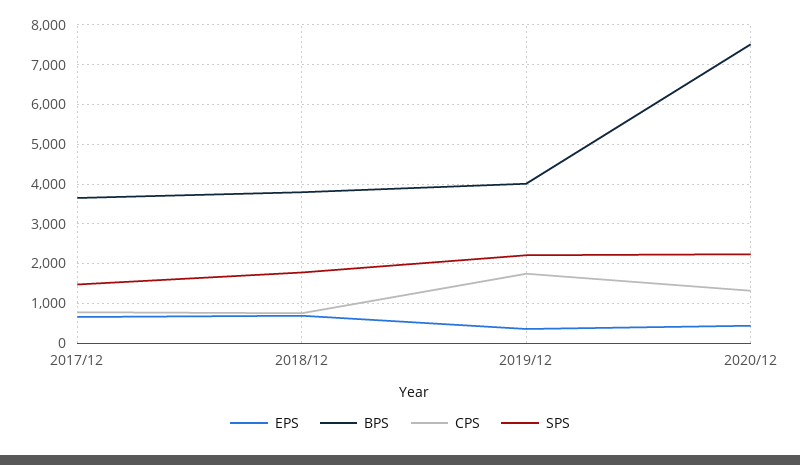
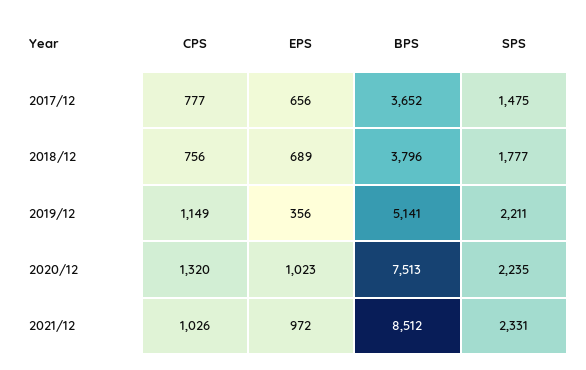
BPS, 2019/12: 4000 -> 5141
CPS, 2019/12: 1800 -> 1149
EPS, 2020/12: 400 -> 1023
CPS, 2021/12: none -> 1026
EPS, 2021/12: none -> 972
BPS, 2021/12: none -> 8512
SPS, 2021/12: none -> 2331

